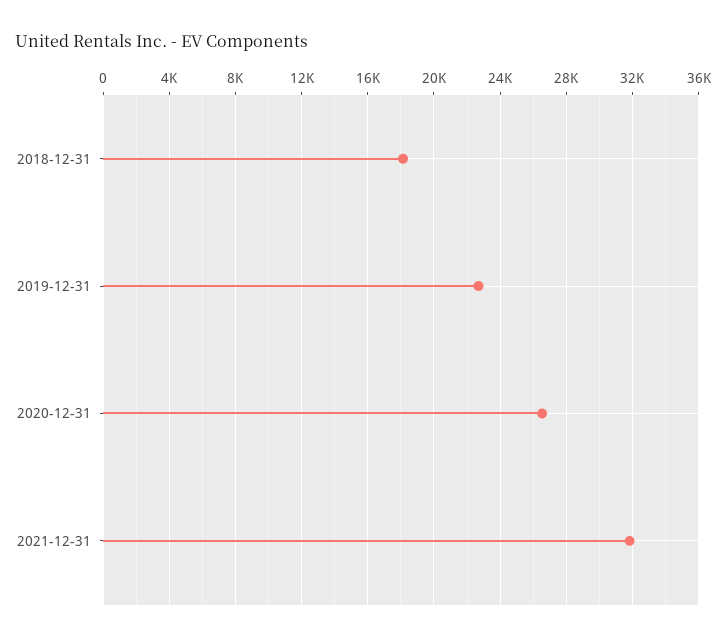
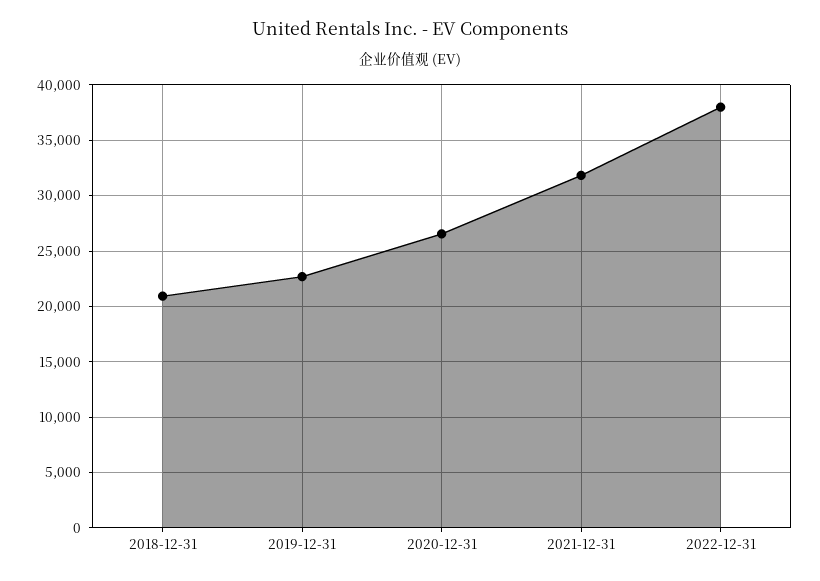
2018-12-31: 18000 -> 21000
2022-12-31: none -> 38000

